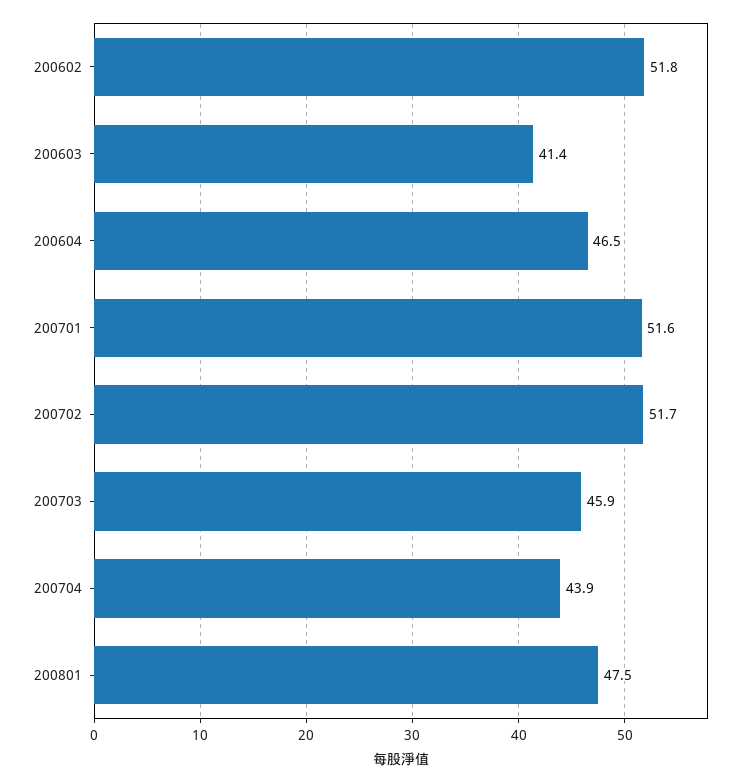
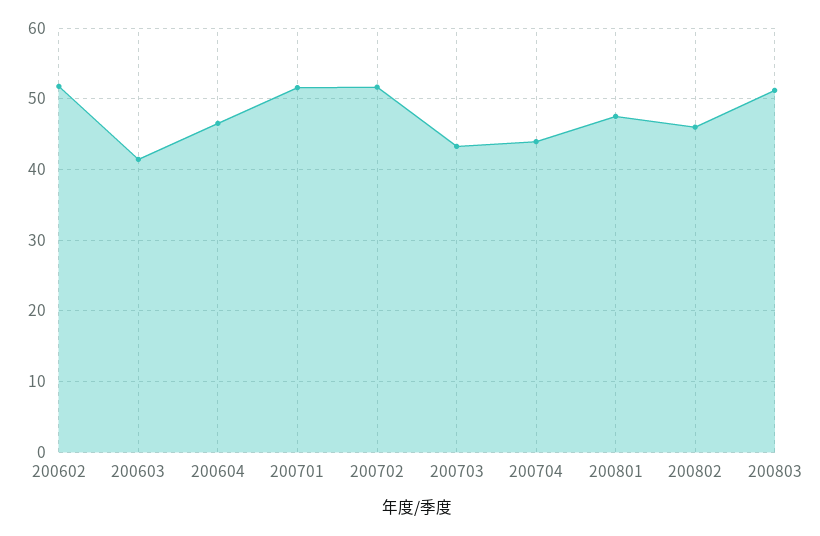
200703: 45.9 -> 43
200802: none -> 46
200803: none -> 51

